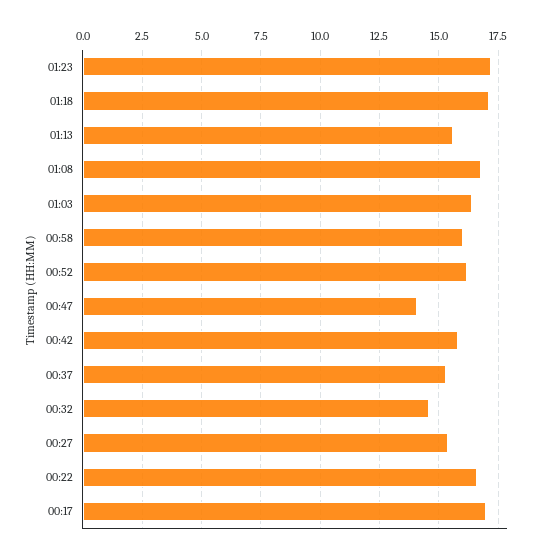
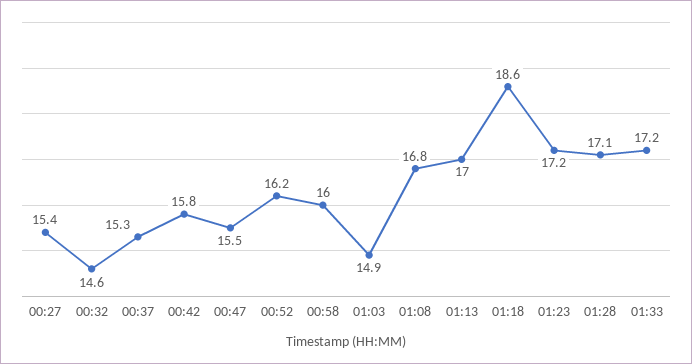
01:18: 17 -> 18.6
01:13: 15.5 -> 17
01:03: 16.5 -> 14.9
00:47: 14 -> 15.5
00:22: 16.5 -> none
00:17: 17 -> none
01:28: none -> 17.1
01:33: none -> 17.2

